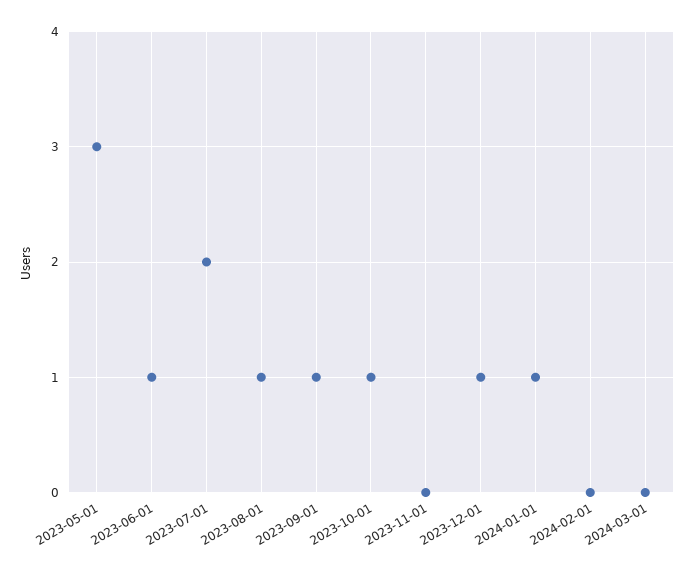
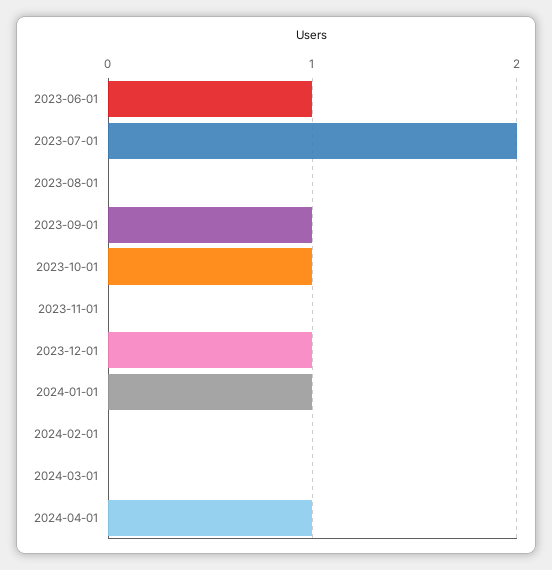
2023-05-01: 3 -> none
2023-08-01: 1 -> 0
2024-04-01: none -> 1

